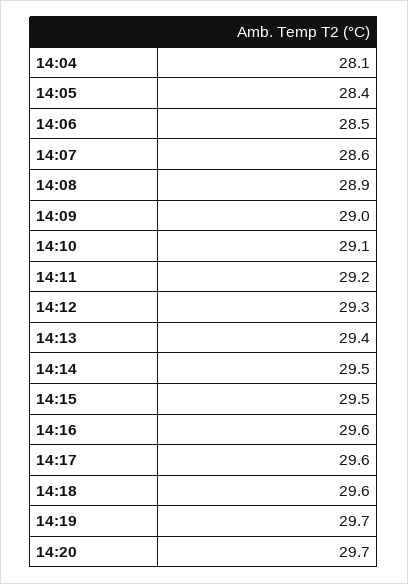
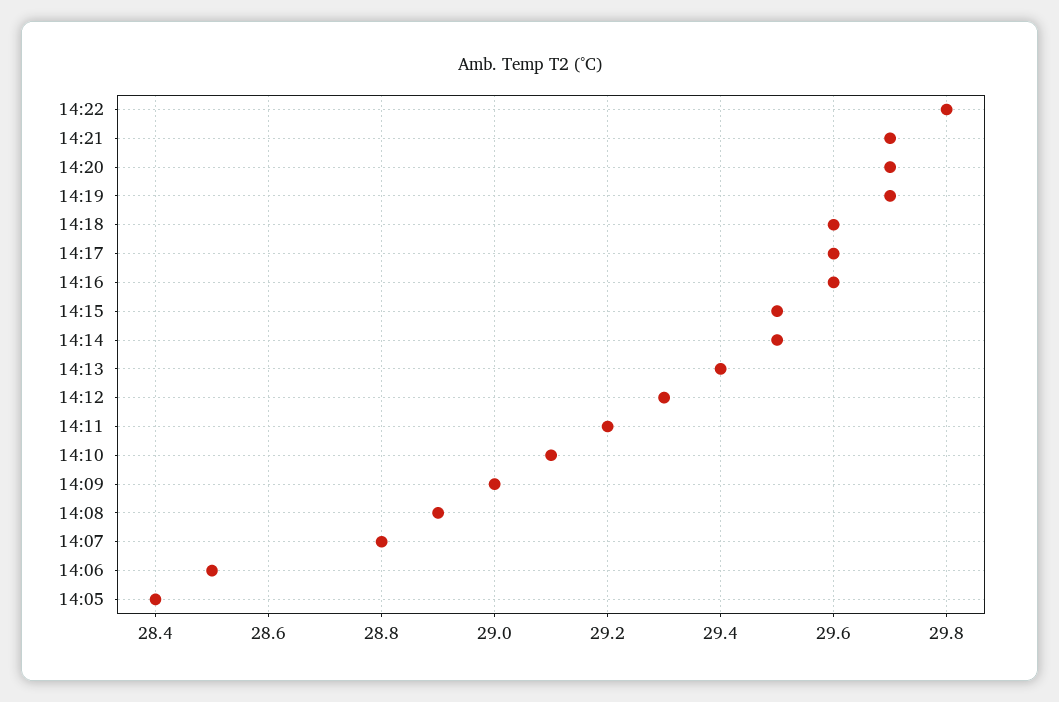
14:04: 28.1 -> none
14:07: 28.6 -> 28.8
14:22: none -> 29.8
14:21: none -> 29.7

